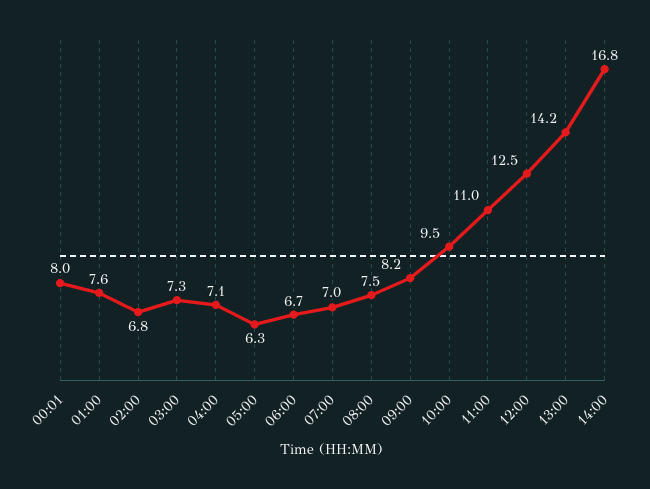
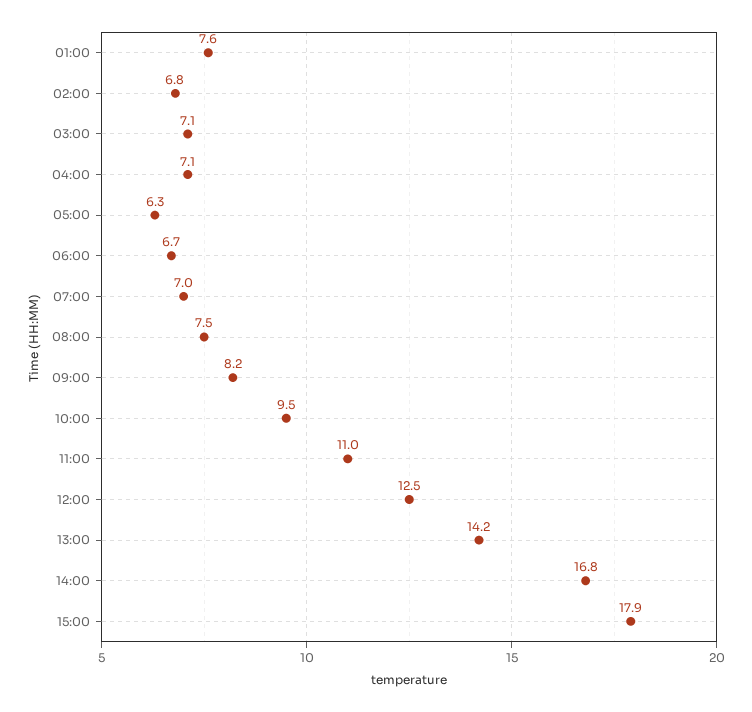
00:01: 8 -> none
03:00: 7.3 -> 7.1
15:00: none -> 17.9

